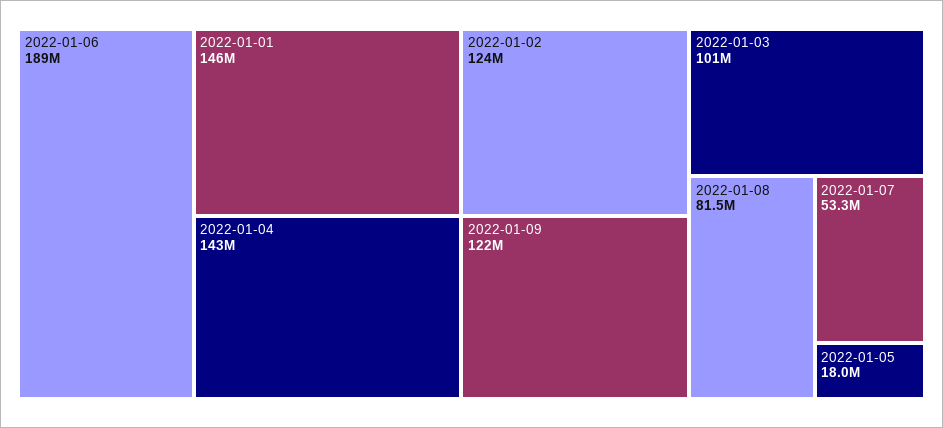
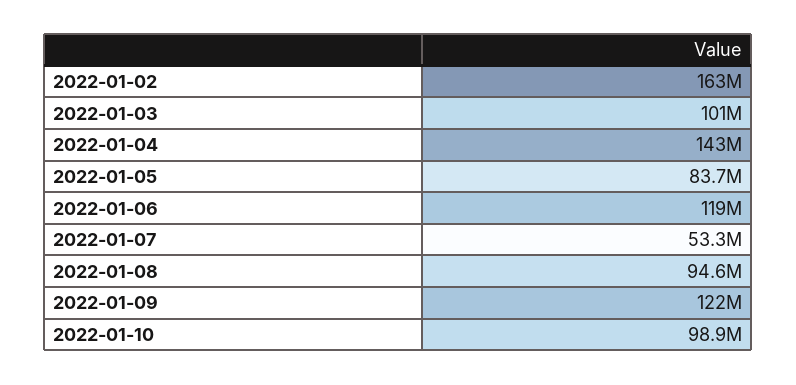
2022-01-06: 189000000 -> 119000000
2022-01-01: 146000000 -> none
2022-01-02: 124000000 -> 163000000
2022-01-08: 81500000 -> 94600000
2022-01-05: 18000000 -> 83700000
2022-01-10: none -> 98900000

